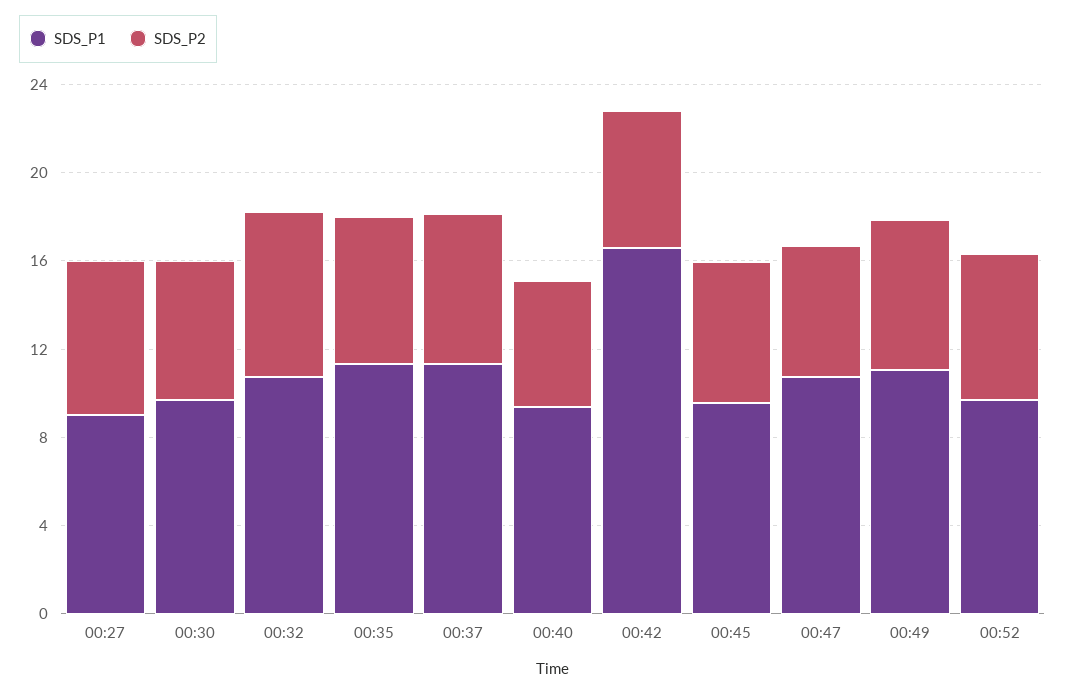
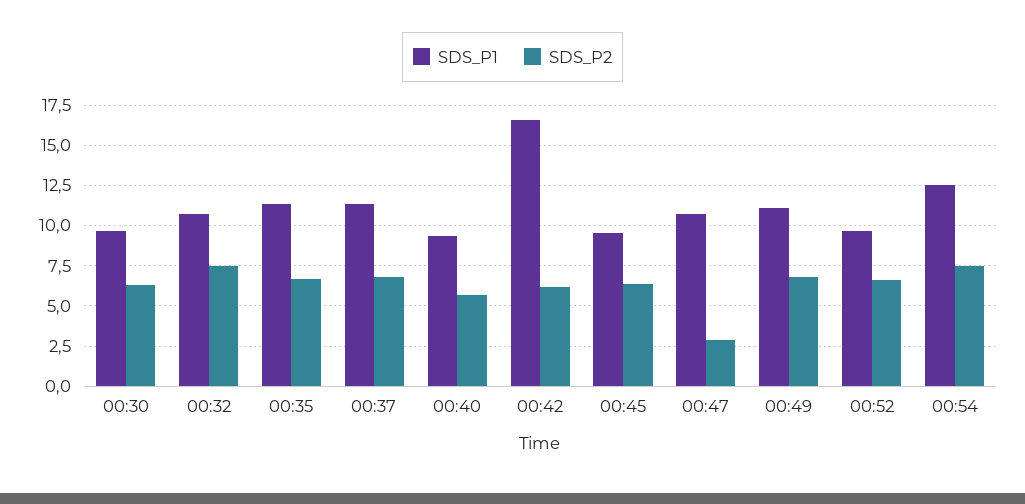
SDS_P1, 00:27: 9 -> none
SDS_P2, 00:27: 7 -> none
SDS_P2, 00:47: 6 -> 3
SDS_P1, 00:54: none -> 12.5
SDS_P2, 00:54: none -> 7.5

